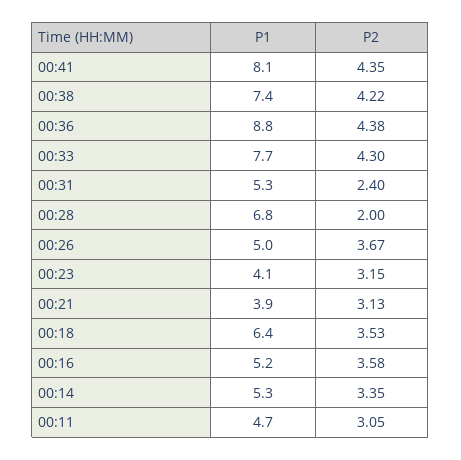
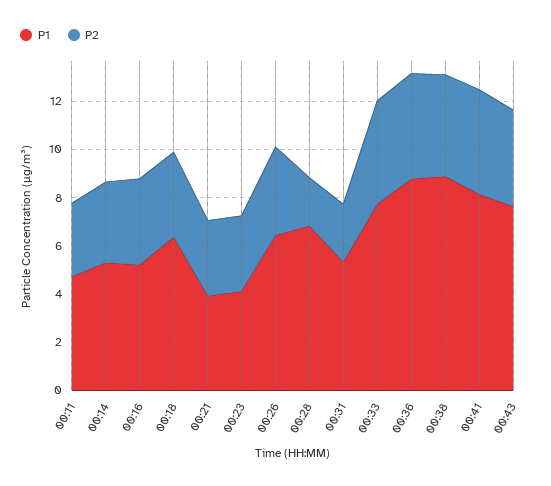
P1, 00:38: 7.4 -> 9
P1, 00:26: 5 -> 6.5
P1, 00:43: none -> 7.5
P2, 00:43: none -> 4

